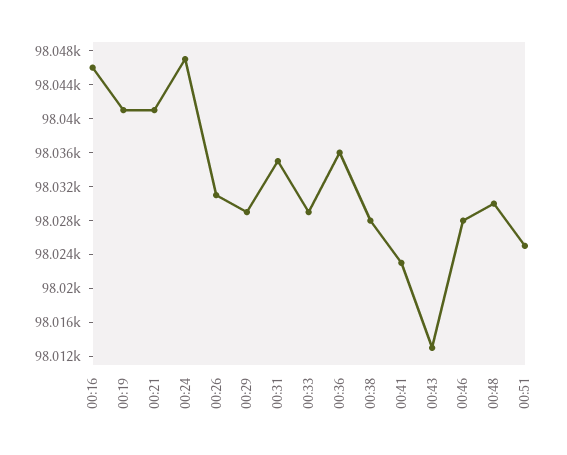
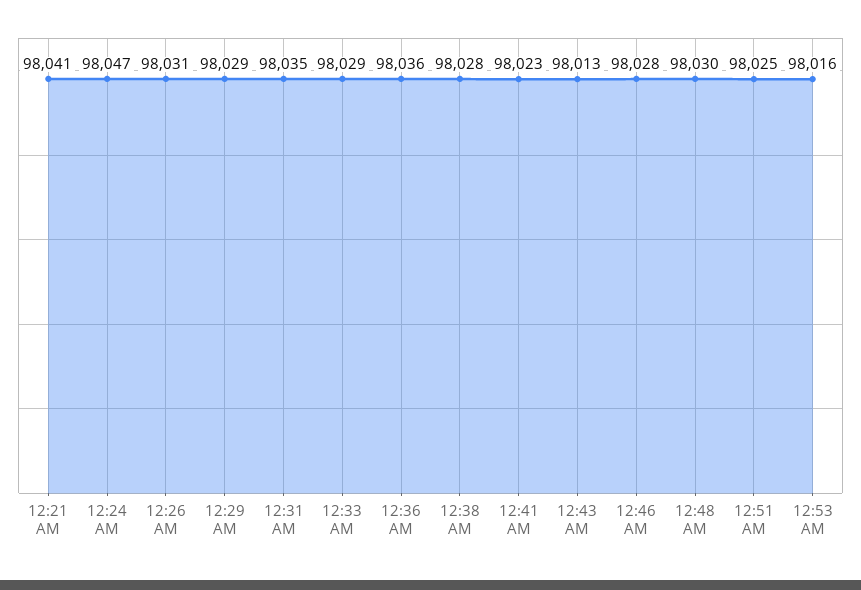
00:16: 98046 -> none
00:19: 98041 -> none
12:53 AM: none -> 98016

